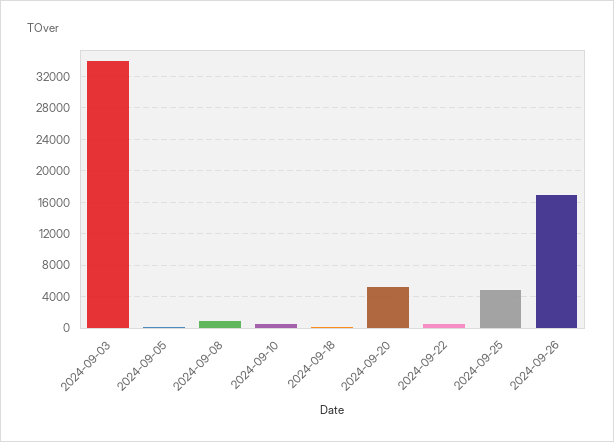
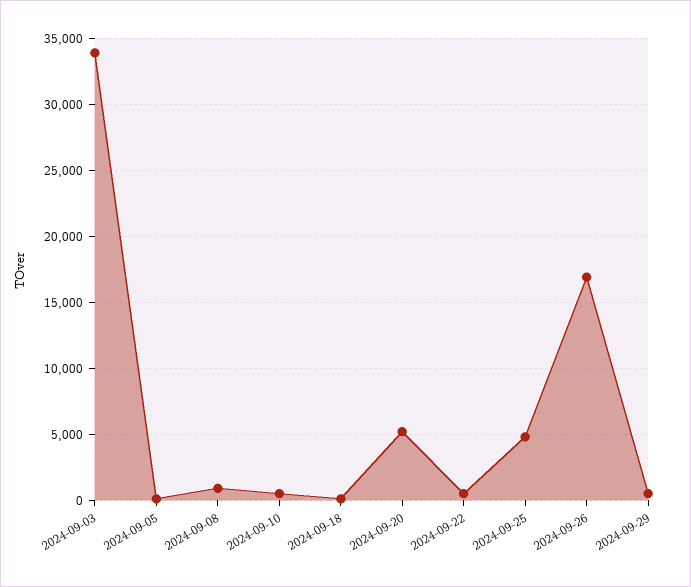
2024-09-29: none -> 500

